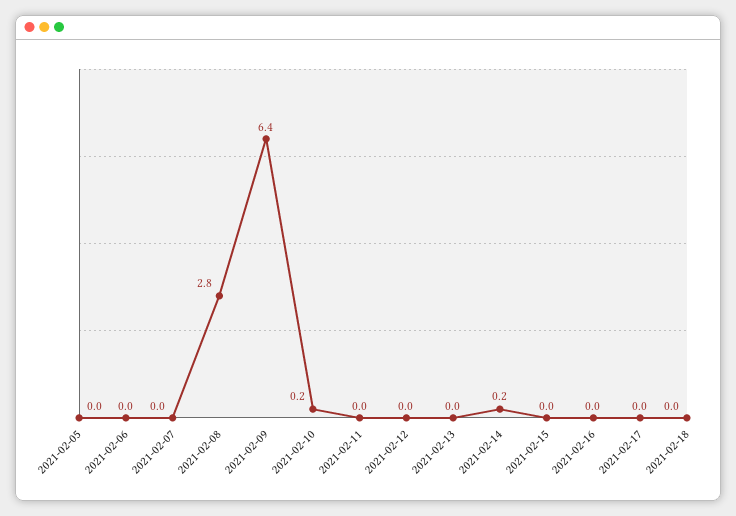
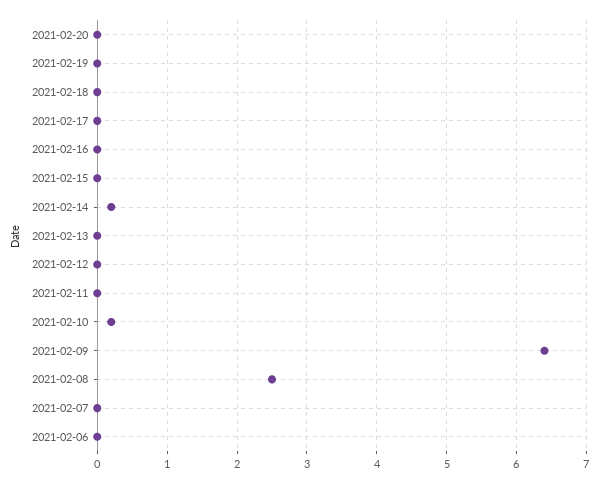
2021-02-05: 0 -> none
2021-02-08: 2.8 -> 2.5
2021-02-20: none -> 0
2021-02-19: none -> 0

